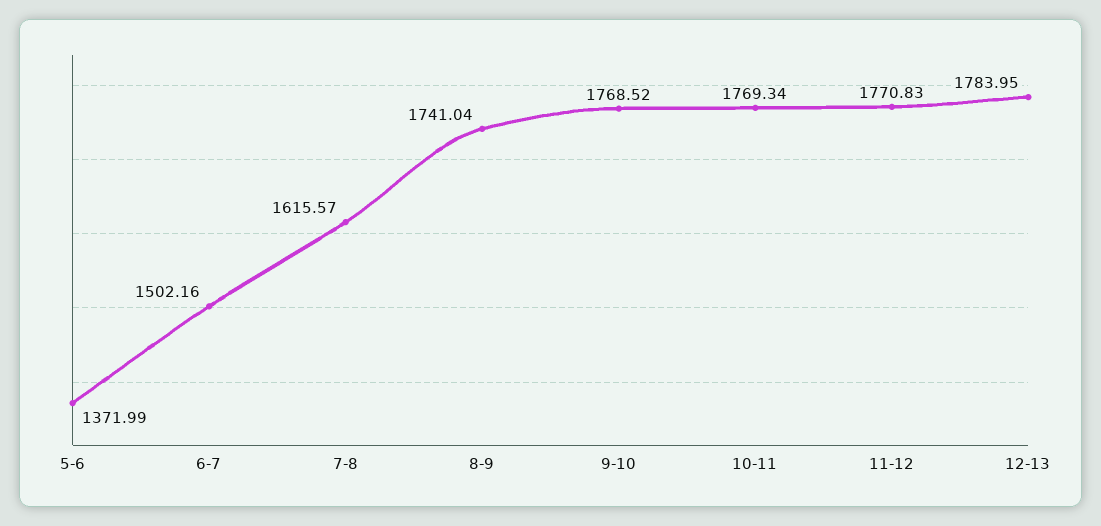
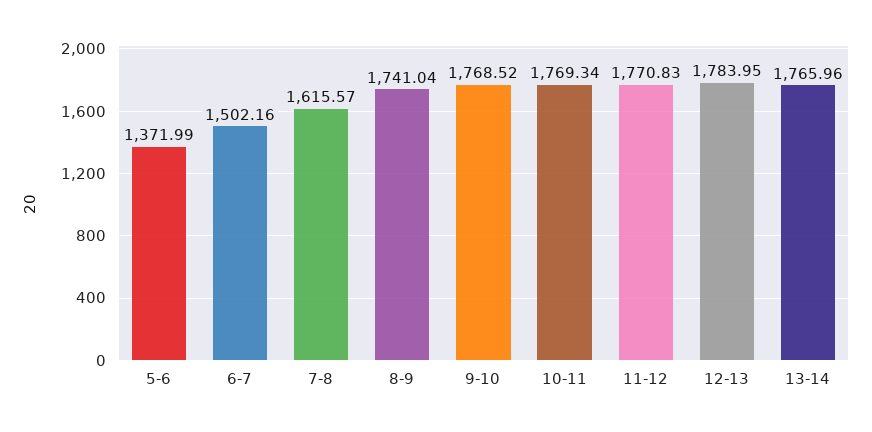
13-14: none -> 1765.96

